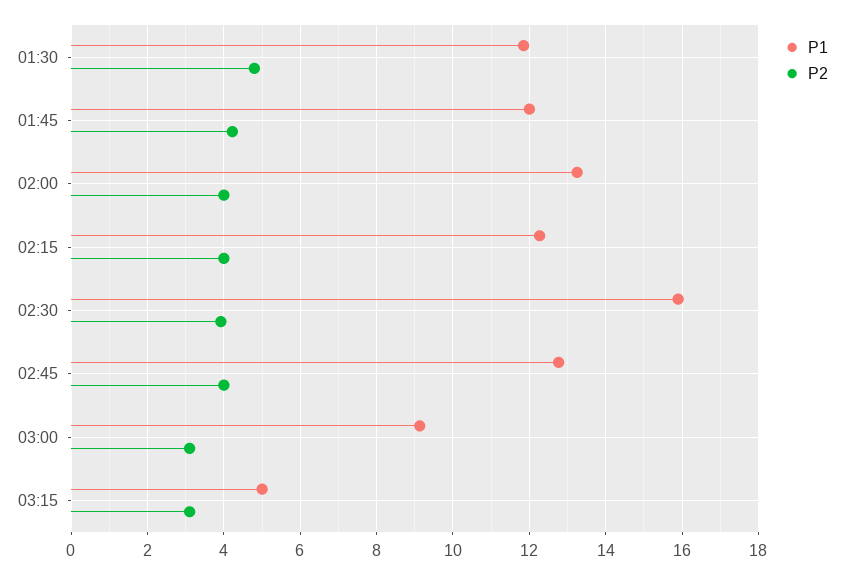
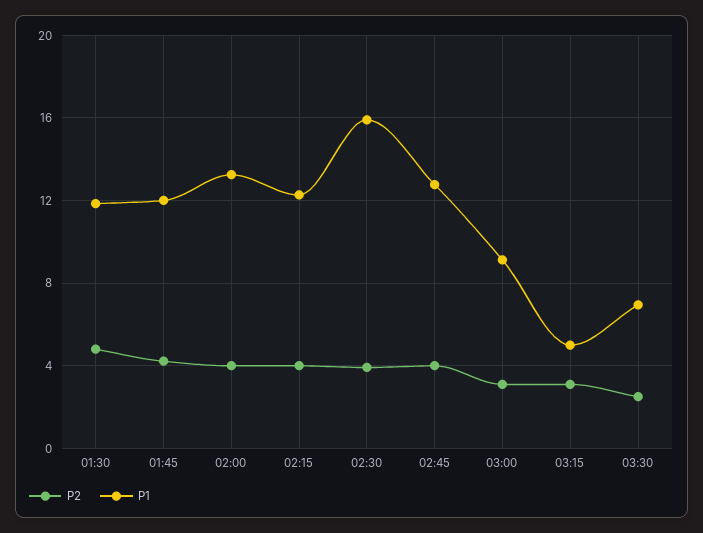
P2, 03:30: none -> 2.5
P1, 03:30: none -> 7

